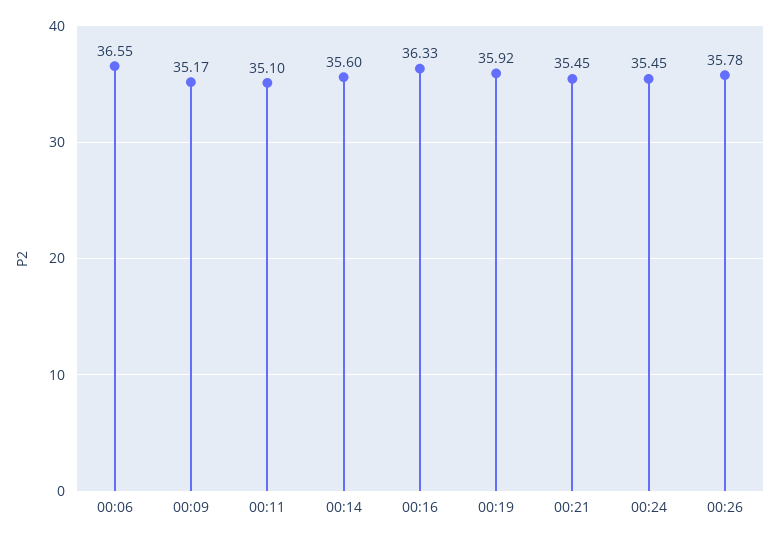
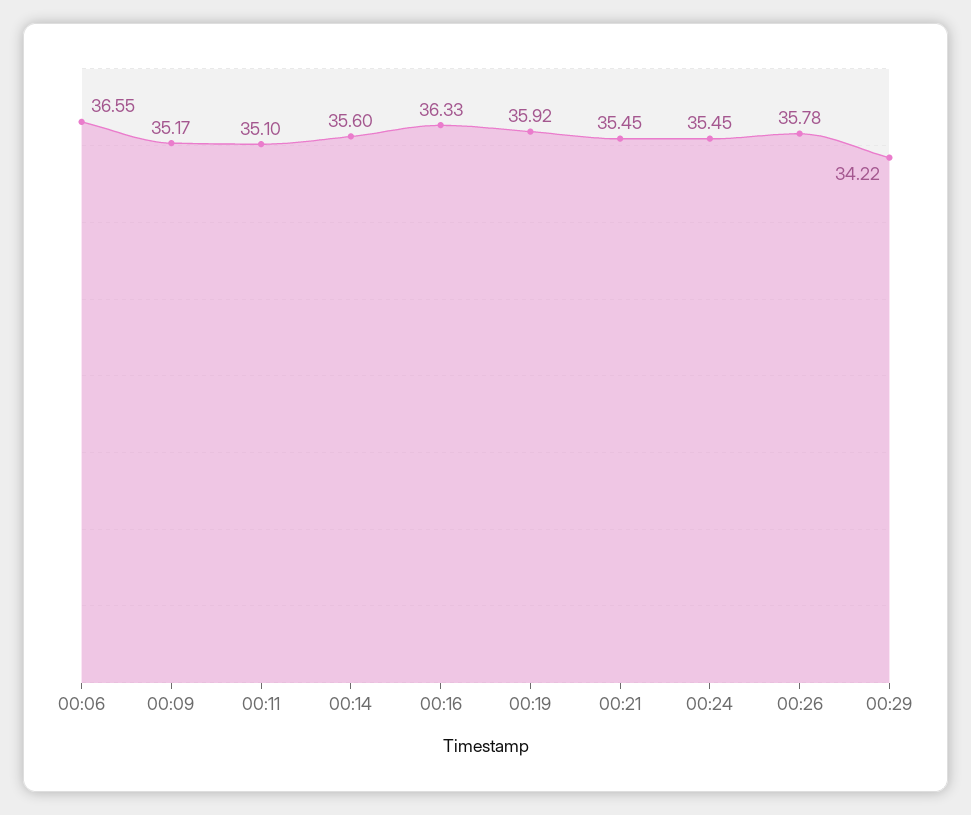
00:29: none -> 34.22

